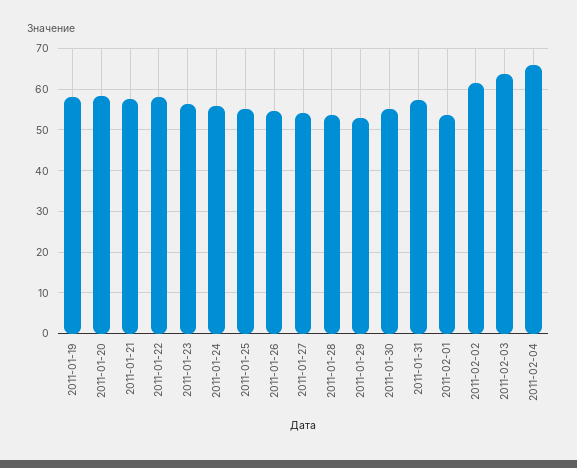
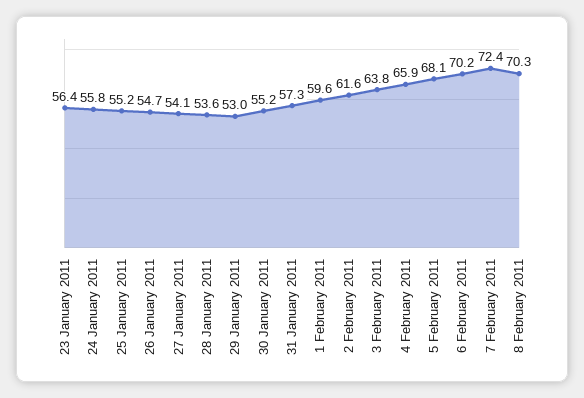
2011-01-19: 58 -> none
2011-01-20: 58 -> none
2011-01-21: 58 -> none
2011-01-22: 58 -> none
2011-02-01: 54 -> 59.6
5 February 2011: none -> 68.1
6 February 2011: none -> 70.2
7 February 2011: none -> 72.4
8 February 2011: none -> 70.3

